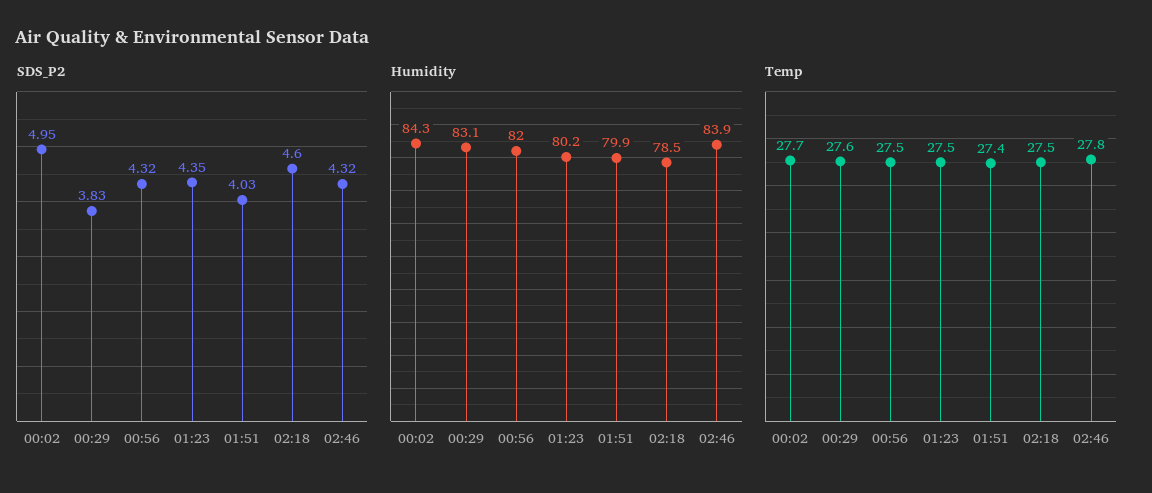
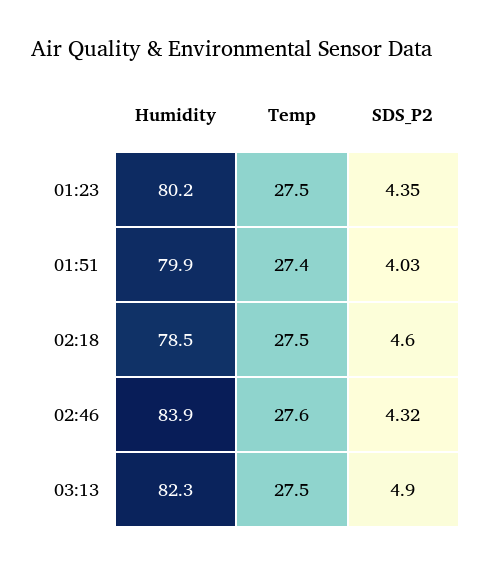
SDS_P2, 00:02: 4.95 -> none
SDS_P2, 00:29: 3.83 -> none
SDS_P2, 00:56: 4.32 -> none
Humidity, 00:02: 84.3 -> none
Humidity, 00:29: 83.1 -> none
Humidity, 00:56: 82 -> none
Temp, 00:02: 27.7 -> none
Temp, 00:29: 27.6 -> none
Temp, 00:56: 27.5 -> none
Temp, 02:46: 27.8 -> 27.6
Humidity, 03:13: none -> 82.3
Temp, 03:13: none -> 27.5
SDS_P2, 03:13: none -> 4.9

